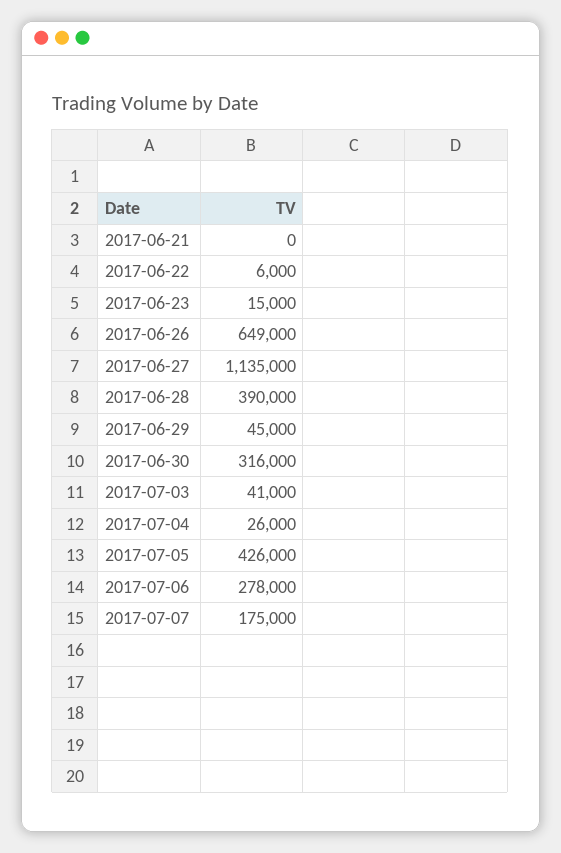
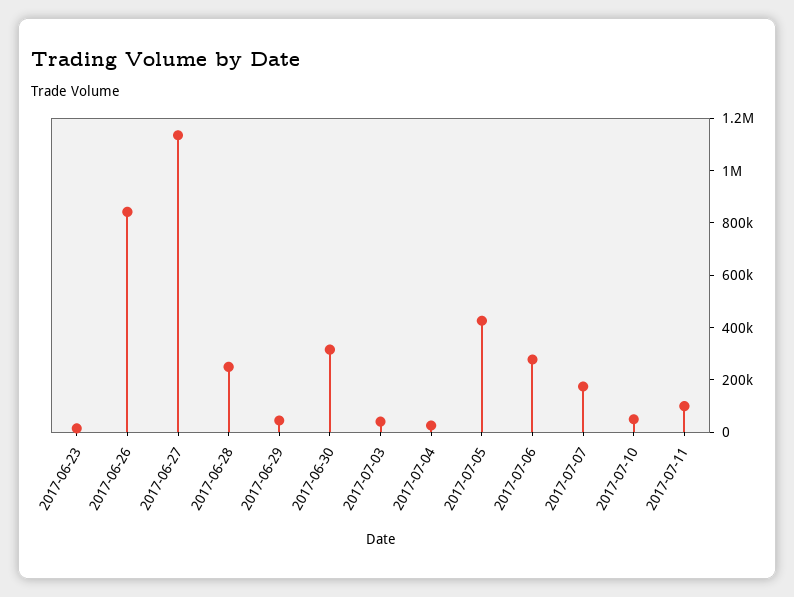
2017-06-21: 0 -> none
2017-06-22: 6000 -> none
2017-06-26: 649000 -> 850000
2017-06-28: 390000 -> 250000
2017-07-10: none -> 50000
2017-07-11: none -> 100000

